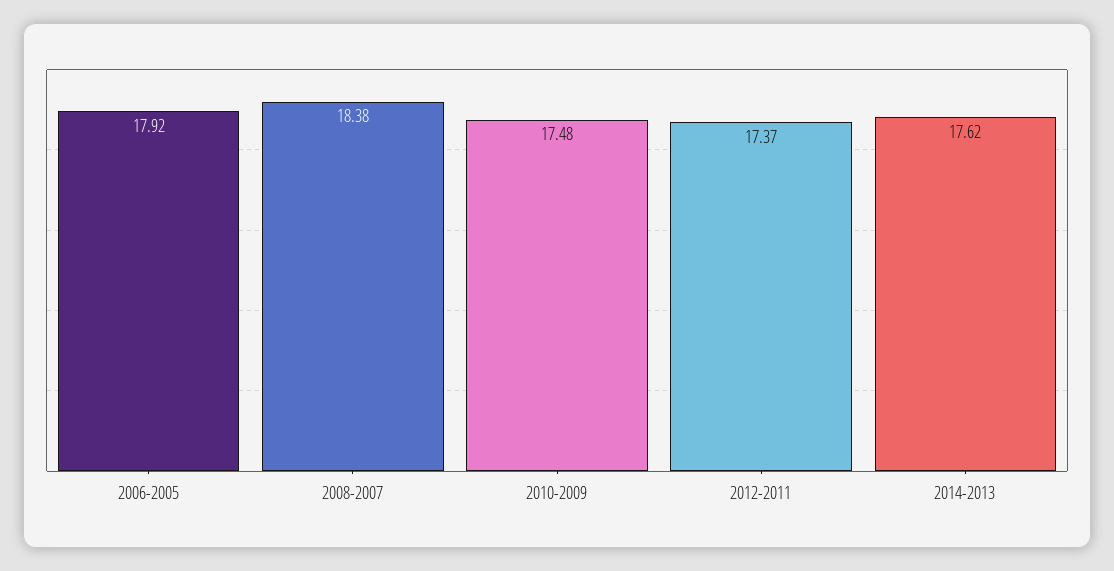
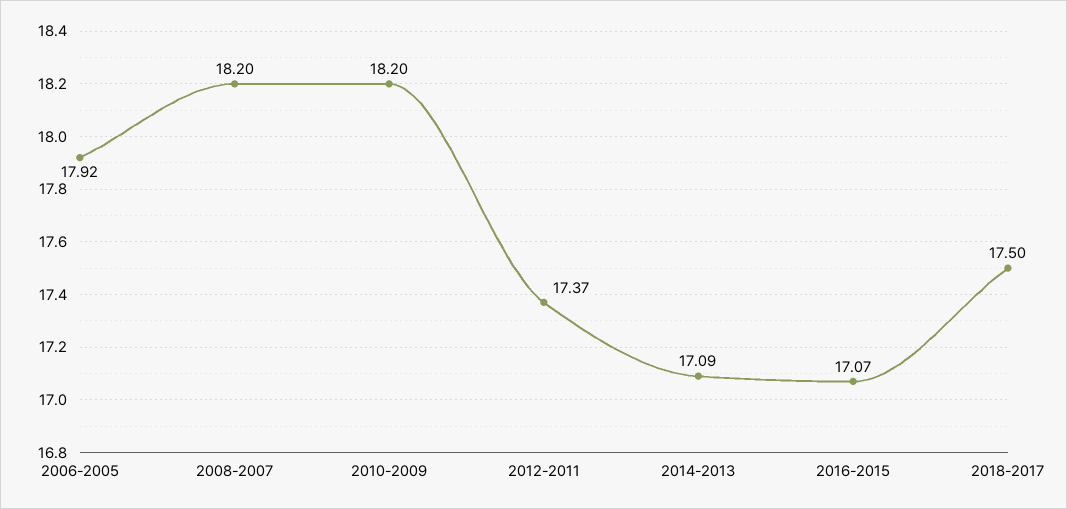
2008-2007: 18.38 -> 18.2
2010-2009: 17.48 -> 18.2
2014-2013: 17.62 -> 17.09
2016-2015: none -> 17.07
2018-2017: none -> 17.5

